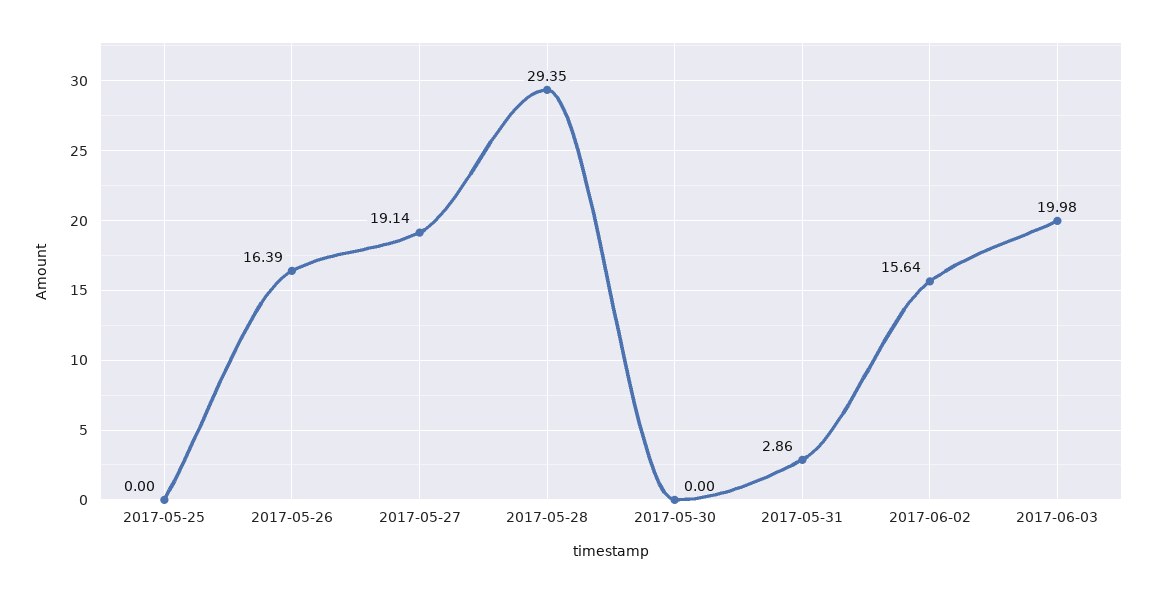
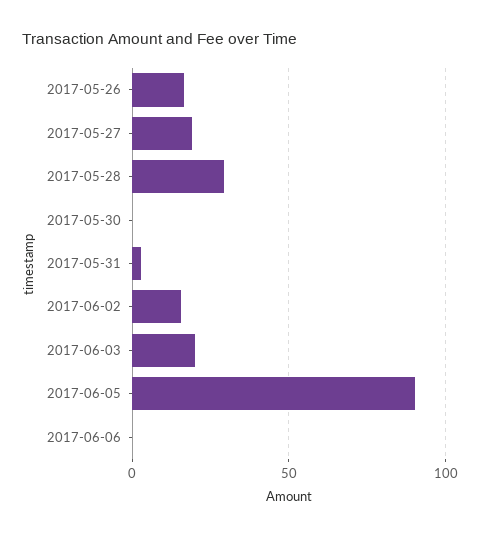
2017-05-25: 0 -> none
2017-06-05: none -> 90
2017-06-06: none -> 0

